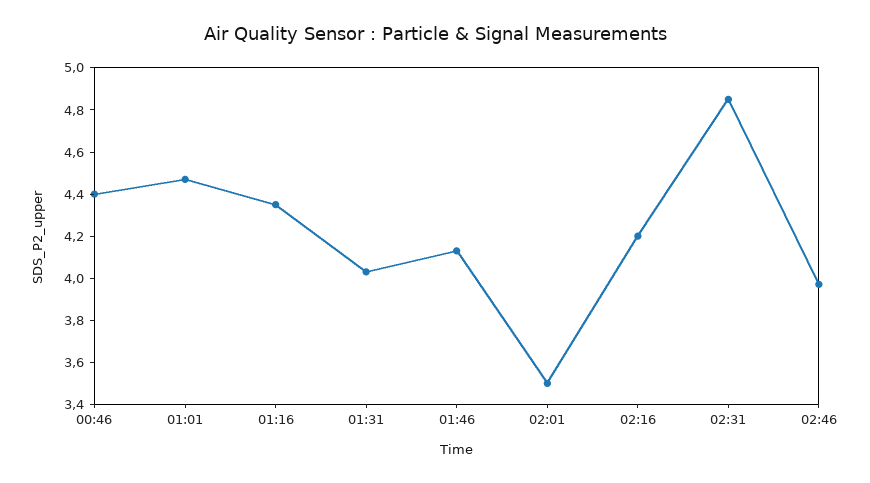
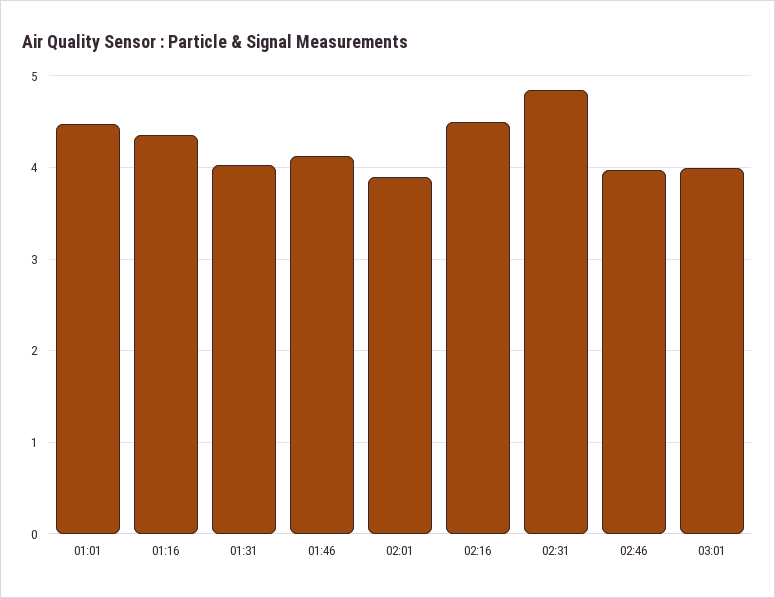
00:46: 4.4 -> none
02:01: 3.5 -> 3.9
02:16: 4.2 -> 4.5
03:01: none -> 4

